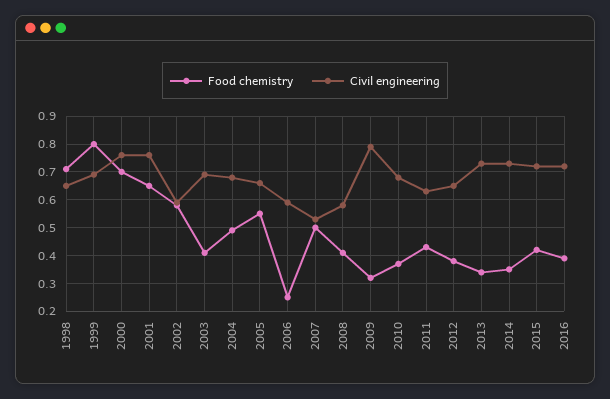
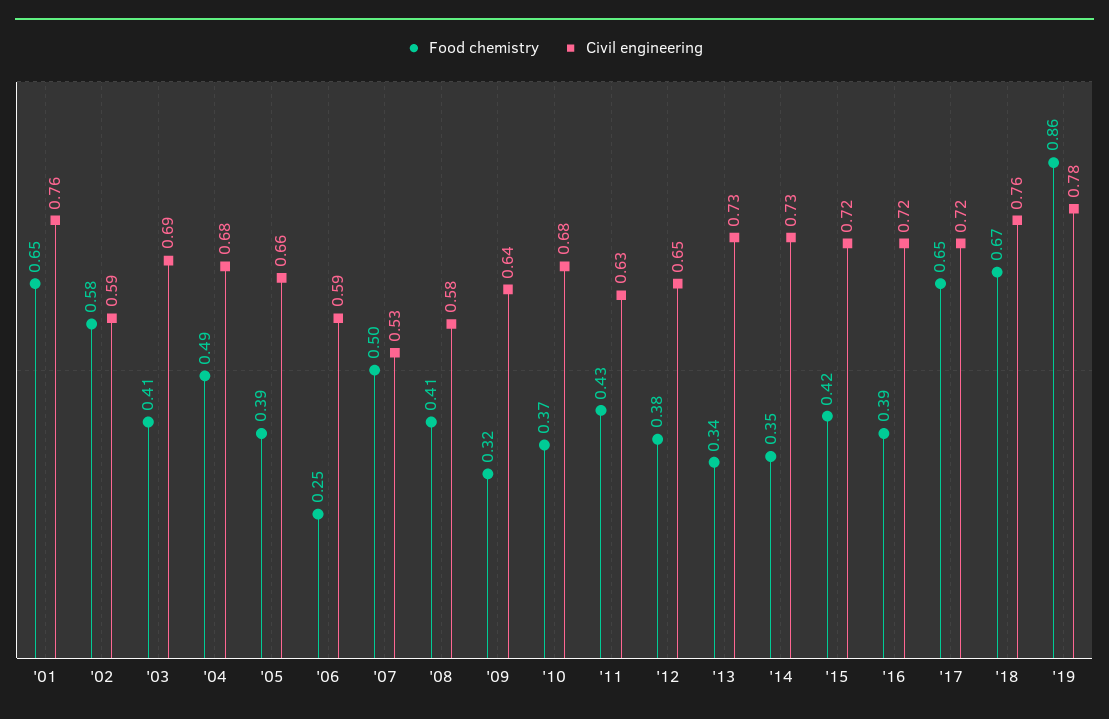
Food chemistry, 1998: 0.7 -> none
Civil engineering, 1998: 0.65 -> none
Food chemistry, 1999: 0.8 -> none
Civil engineering, 1999: 0.7 -> none
Food chemistry, 2000: 0.7 -> none
Civil engineering, 2000: 0.75 -> none
Food chemistry, 2005: 0.55 -> 0.39
Civil engineering, 2009: 0.8 -> 0.64
Food chemistry, '17: none -> 0.65
Civil engineering, '17: none -> 0.72
Food chemistry, '18: none -> 0.67
Civil engineering, '18: none -> 0.76
Food chemistry, '19: none -> 0.86
Civil engineering, '19: none -> 0.78

